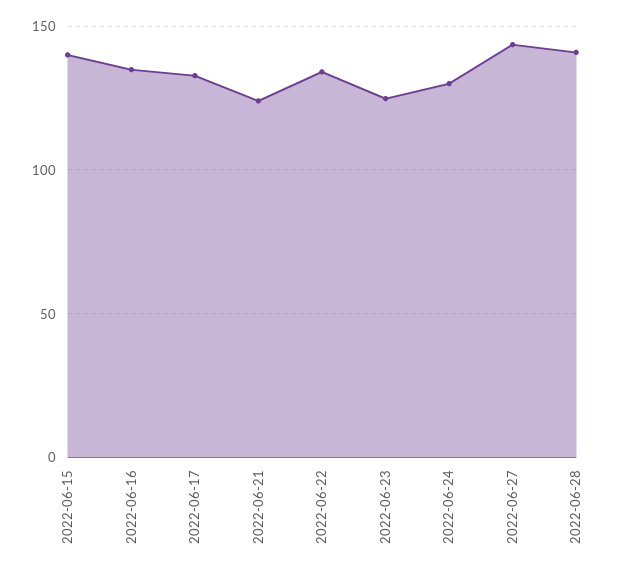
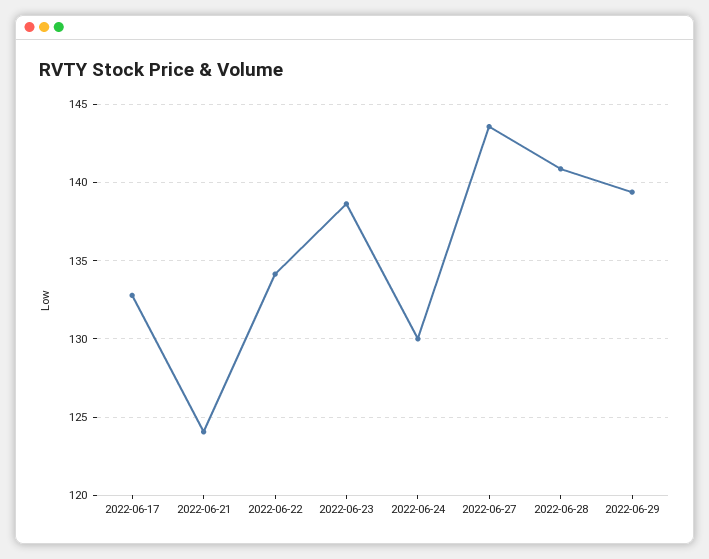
2022-06-15: 140 -> none
2022-06-16: 135 -> none
2022-06-23: 125 -> 138.5
2022-06-29: none -> 139.5

